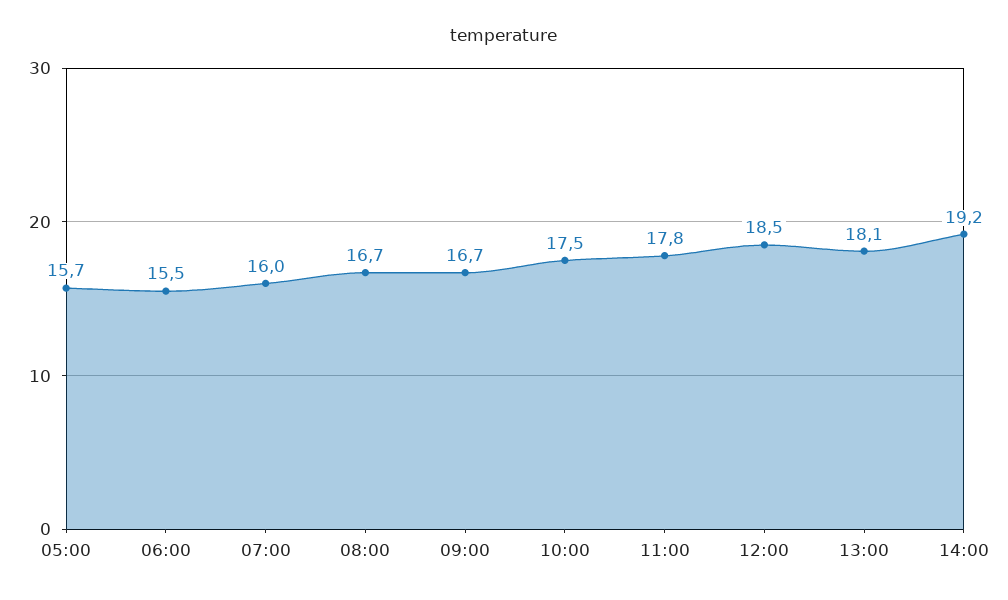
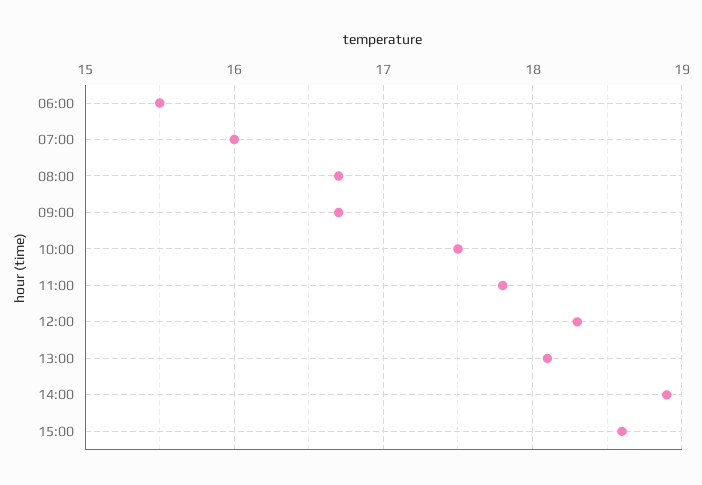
05:00: 15.7 -> none
12:00: 18.5 -> 18.3
14:00: 19.2 -> 18.9
15:00: none -> 18.6

